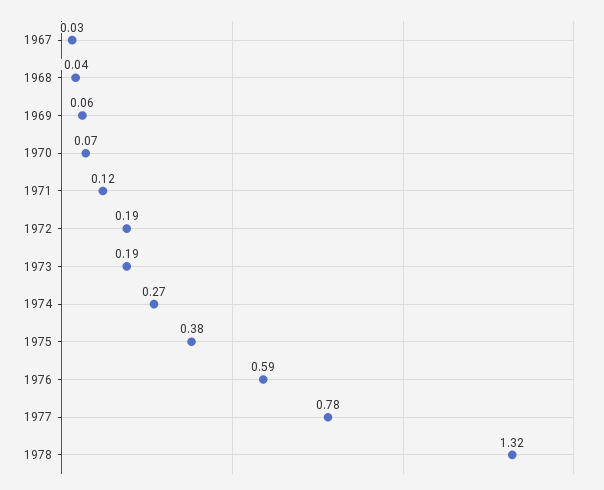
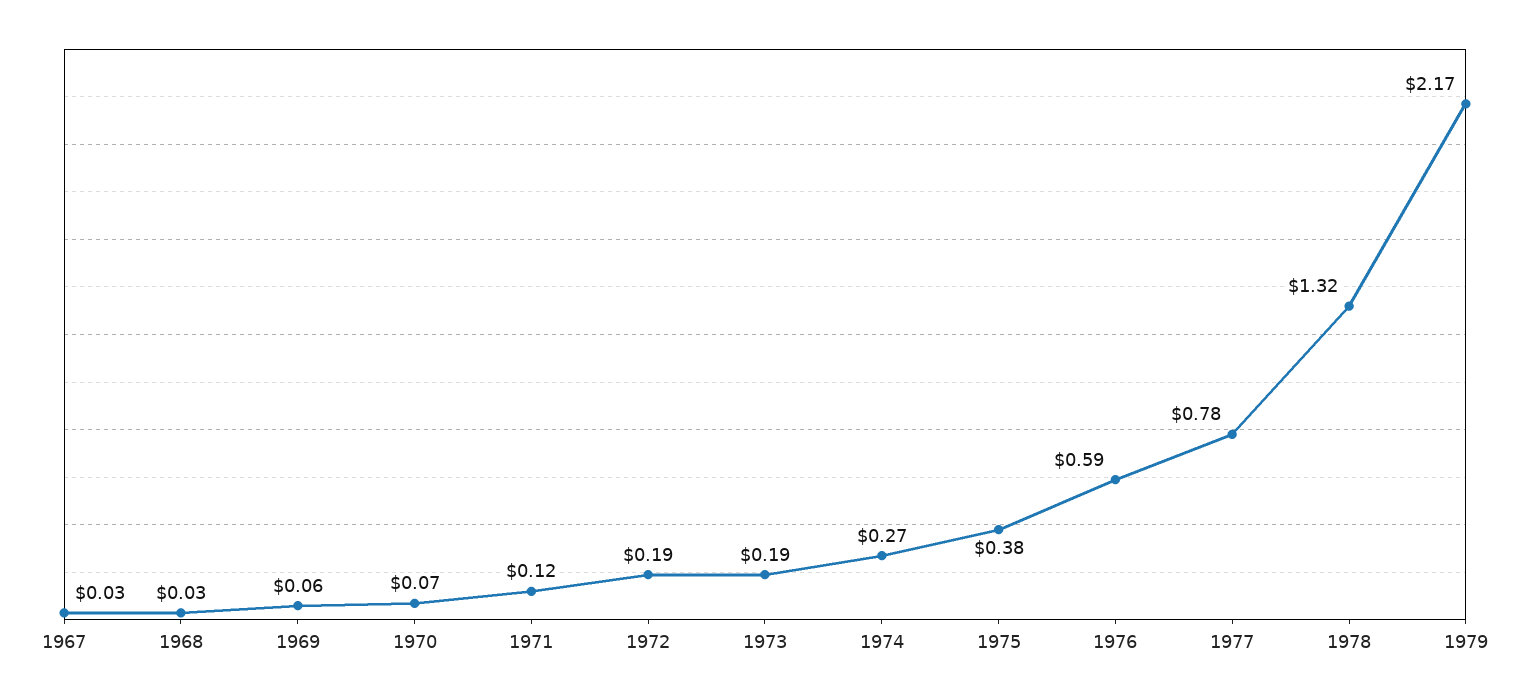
1968: 0.04 -> 0.03
1979: none -> 2.17

